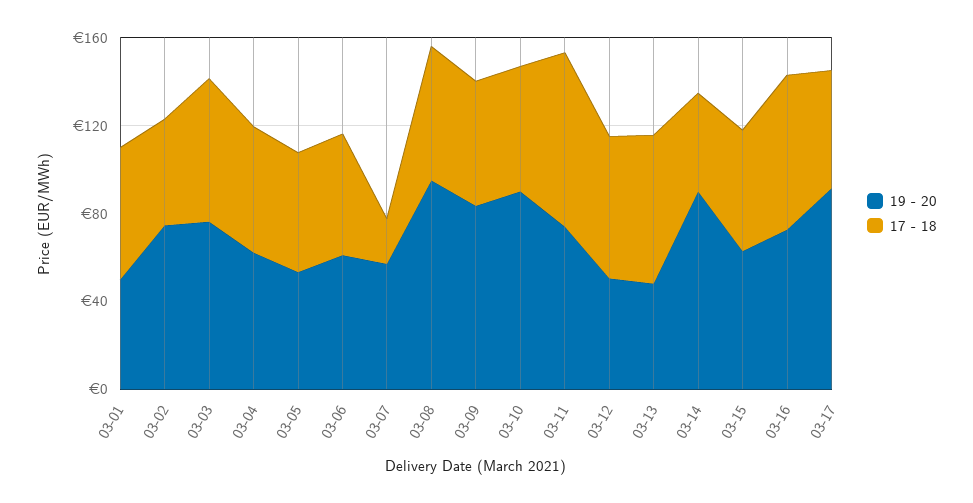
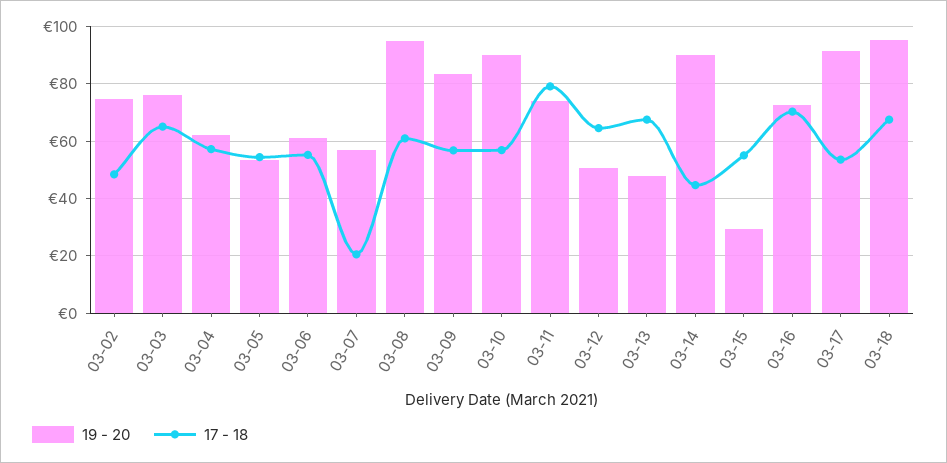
19 - 20, 03-01: 50 -> none
17 - 18, 03-01: 60 -> none
19 - 20, 03-15: 60 -> 30
19 - 20, 03-18: none -> 95
17 - 18, 03-18: none -> 67.5

